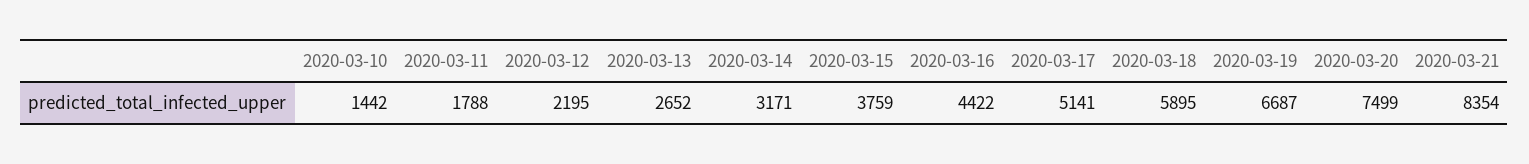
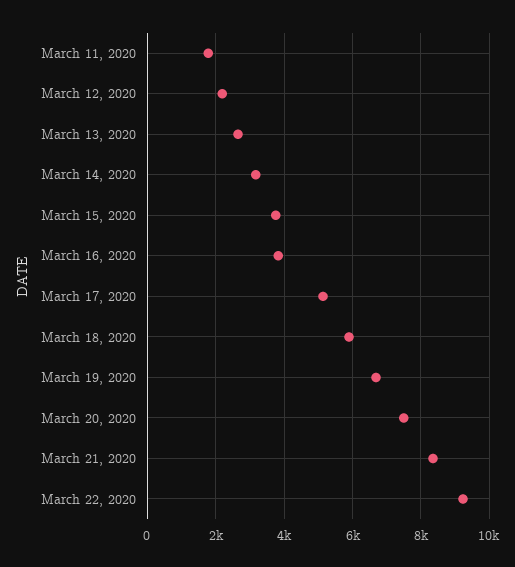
2020-03-10: 1442 -> none
2020-03-16: 4422 -> 3800
March 22, 2020: none -> 9200

